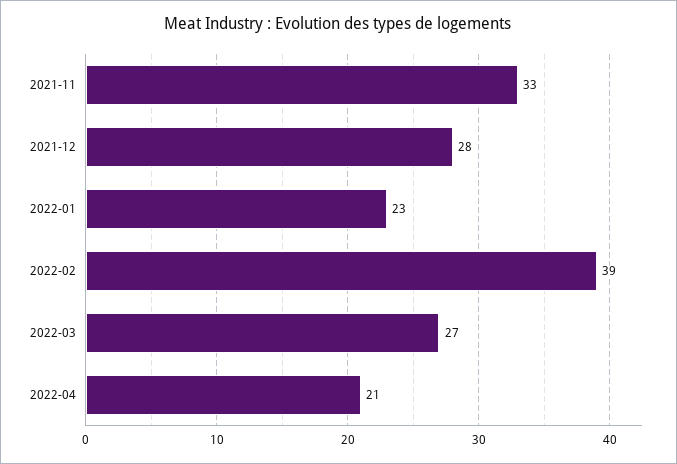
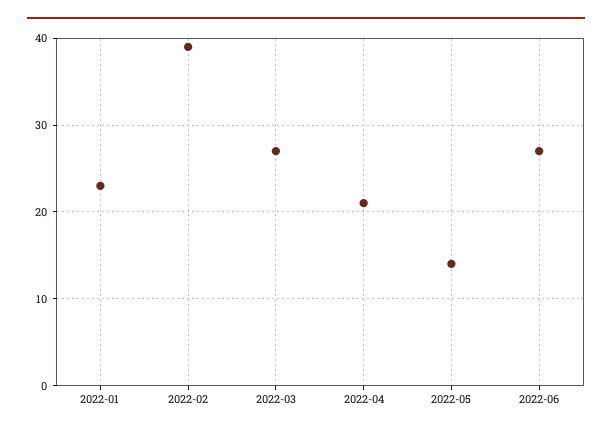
2021-11: 33 -> none
2021-12: 28 -> none
2022-05: none -> 14
2022-06: none -> 27

